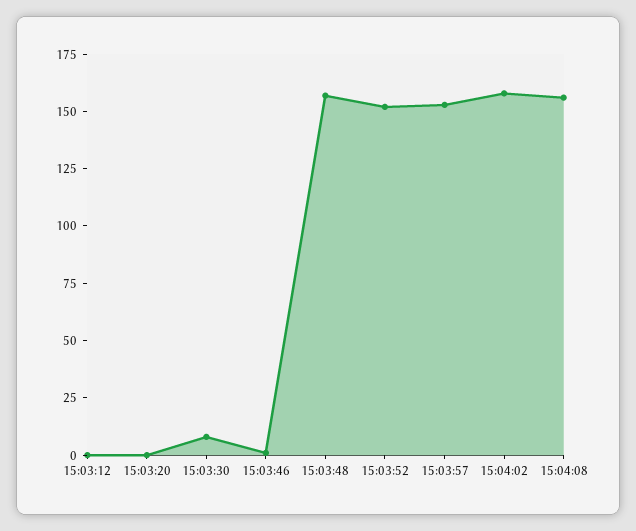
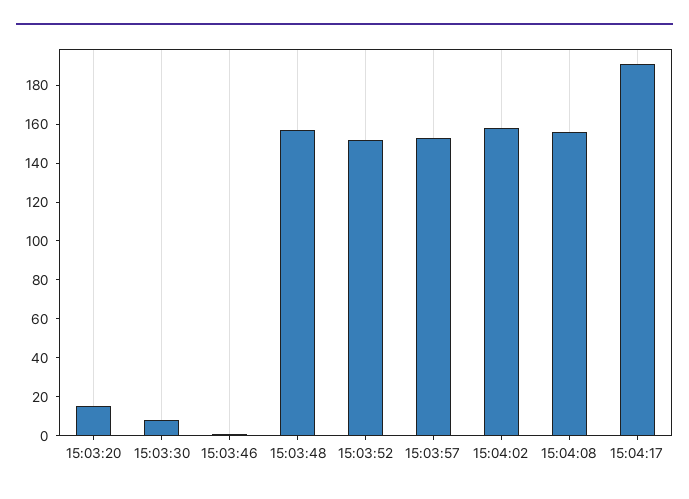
15:03:12: 0 -> none
15:03:20: 0 -> 15
15:04:17: none -> 190

